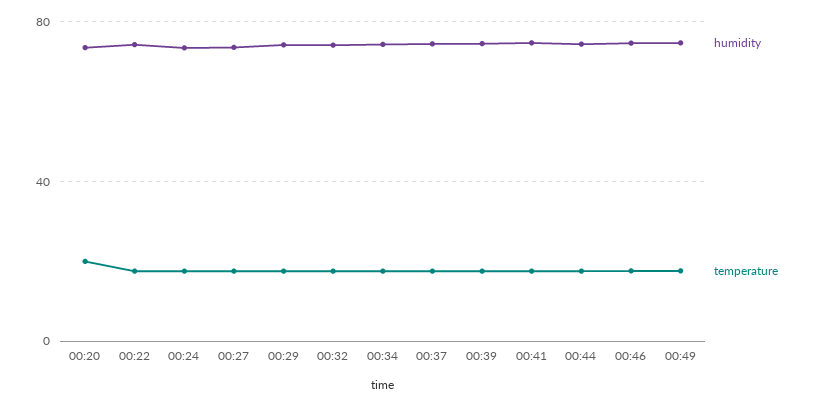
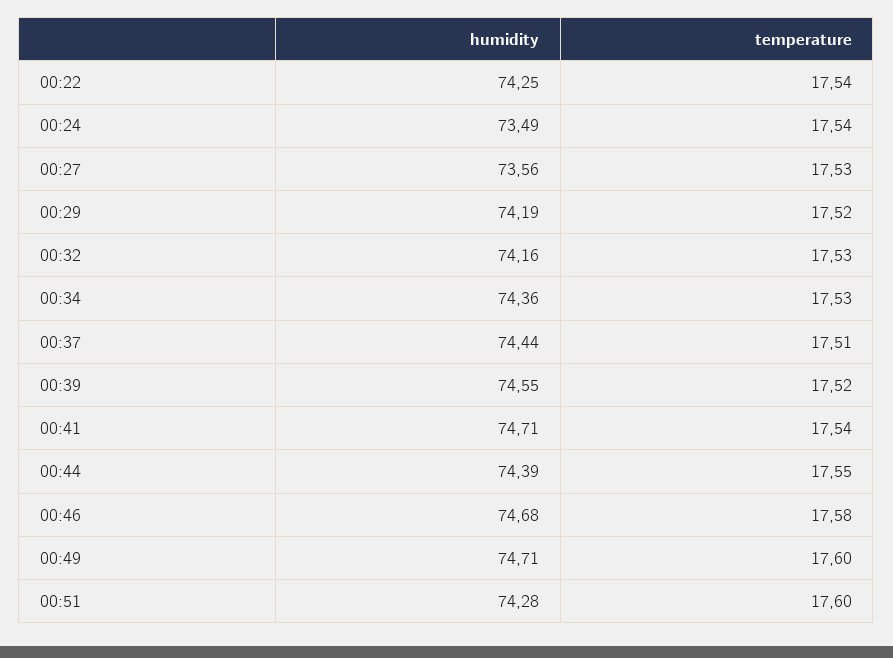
humidity, 00:20: 75 -> none
temperature, 00:20: 20 -> none
humidity, 00:51: none -> 74.28
temperature, 00:51: none -> 17.6

